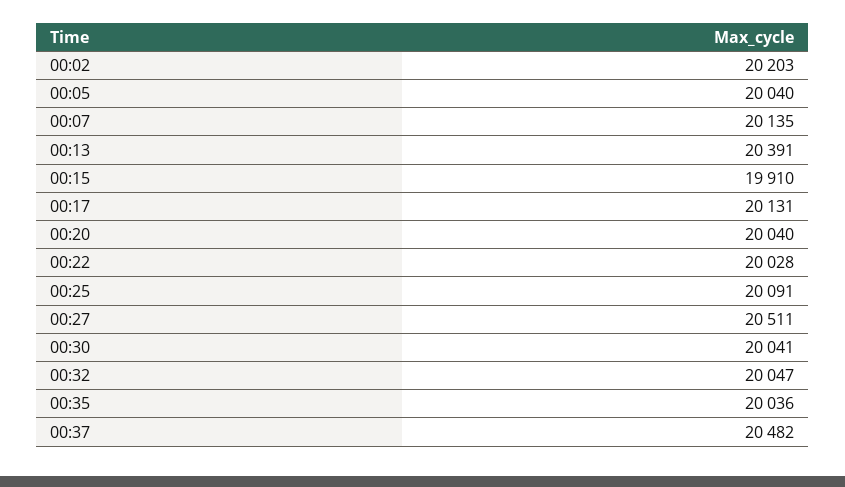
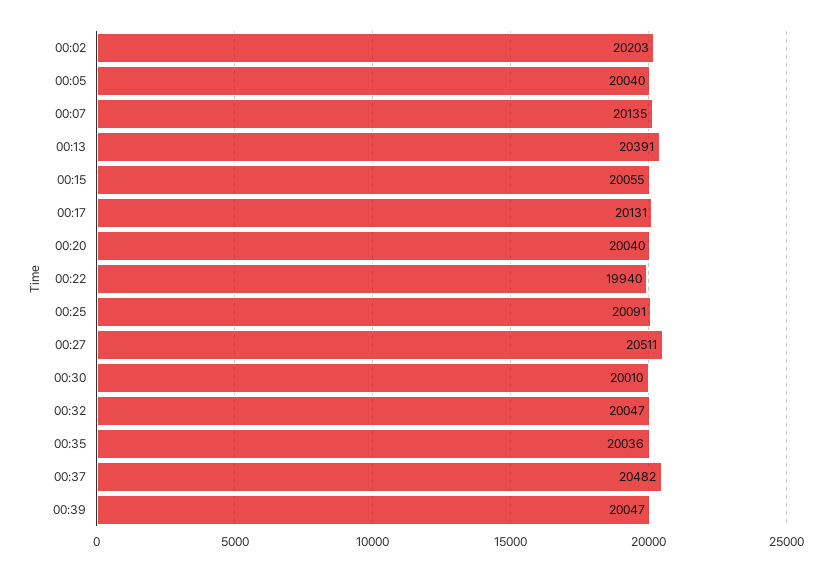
00:15: 19910 -> 20055
00:22: 20028 -> 19940
00:30: 20041 -> 20010
00:39: none -> 20047

